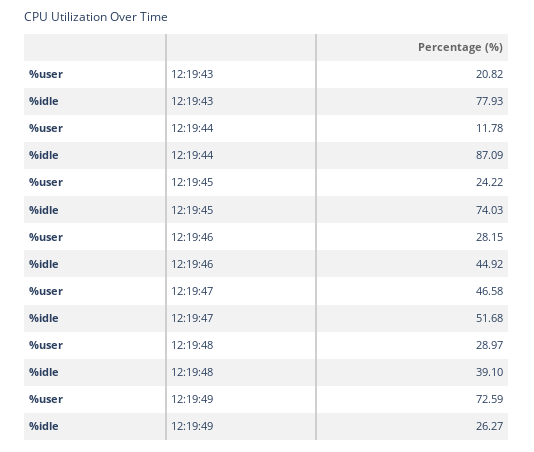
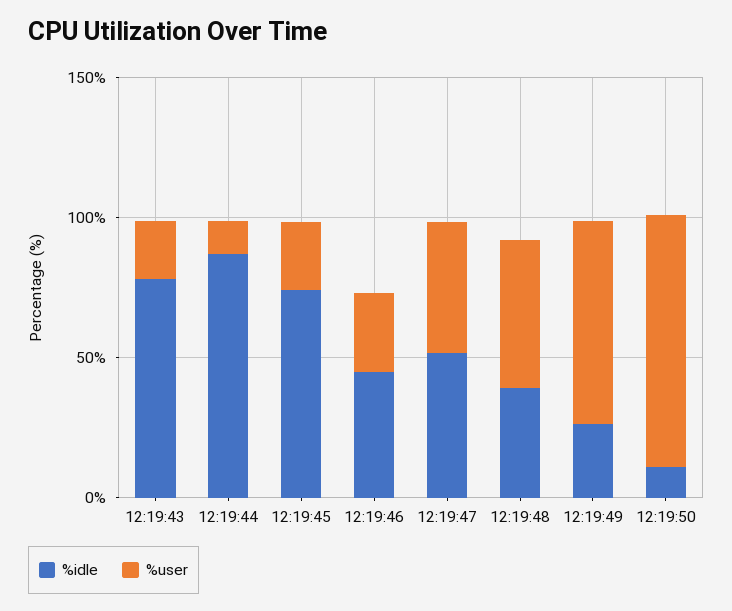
%user, 12:19:48: 28.97 -> 50
%idle, 12:19:50: none -> 10
%user, 12:19:50: none -> 90

